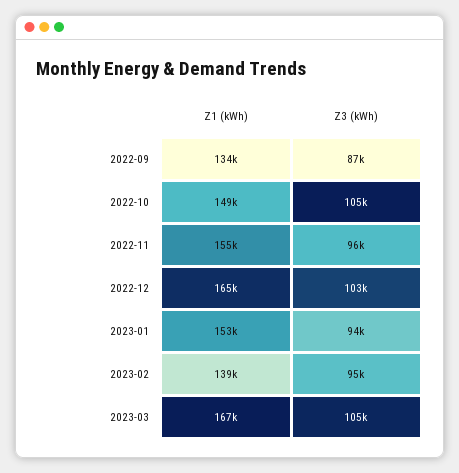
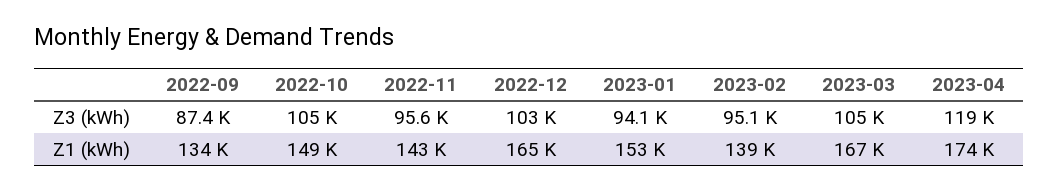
Z1 (kWh), 2022-11: 155000 -> 143000
Z3 (kWh), 2023-04: none -> 119000
Z1 (kWh), 2023-04: none -> 174000

